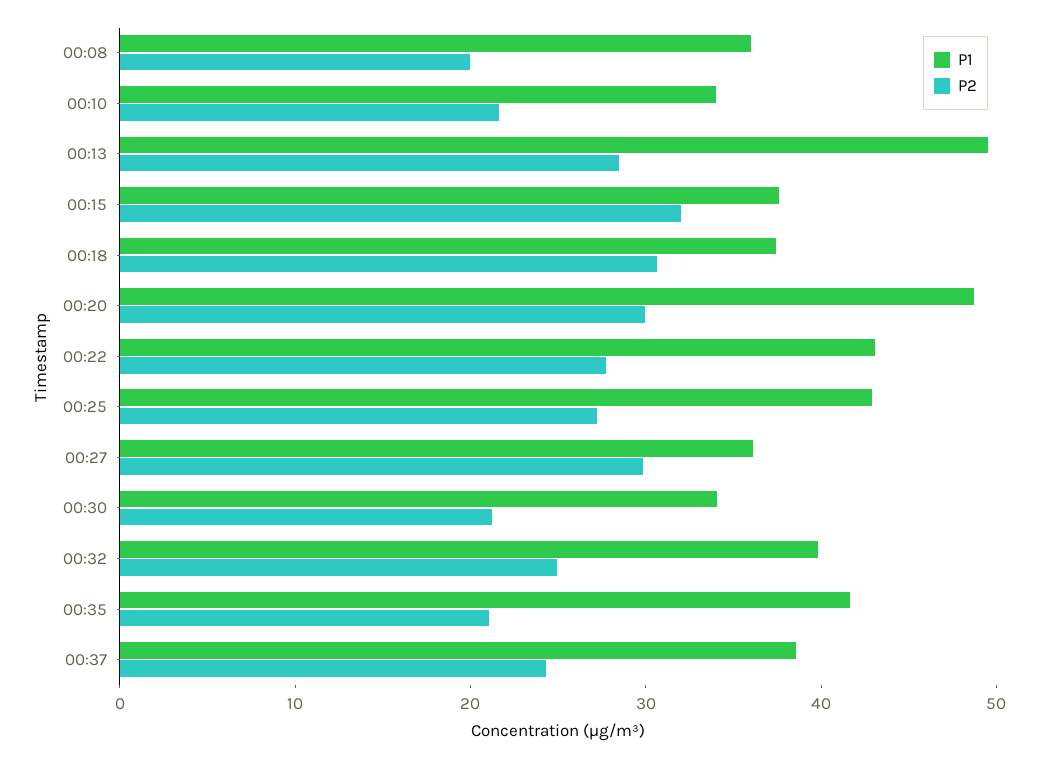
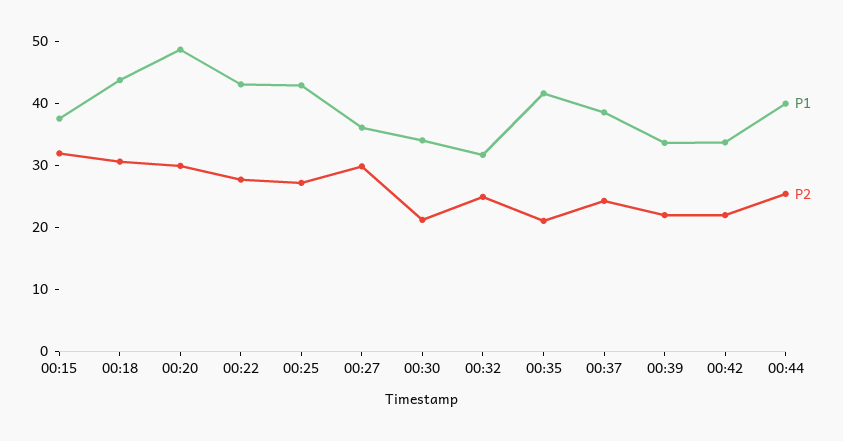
P1, 00:08: 36 -> none
P2, 00:08: 20 -> none
P1, 00:10: 34 -> none
P2, 00:10: 22 -> none
P1, 00:13: 50 -> none
P2, 00:13: 28 -> none
P1, 00:18: 38 -> 44
P1, 00:32: 40 -> 32
P1, 00:39: none -> 34
P2, 00:39: none -> 22
P1, 00:42: none -> 34
P2, 00:42: none -> 22
P1, 00:44: none -> 40
P2, 00:44: none -> 26

